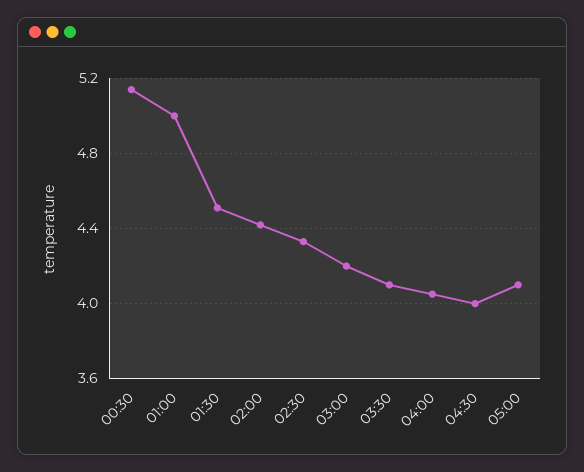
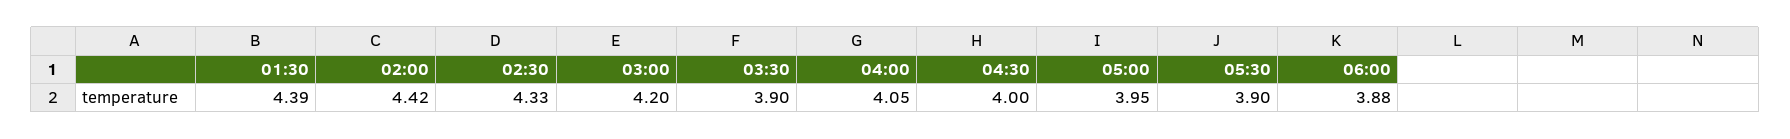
00:30: 5.15 -> none
01:00: 5 -> none
01:30: 4.5 -> 4.39
03:30: 4.1 -> 3.9
05:00: 4.1 -> 3.95
05:30: none -> 3.9
06:00: none -> 3.88

